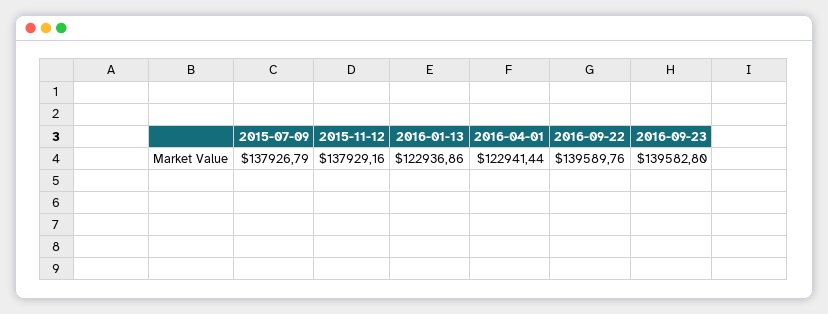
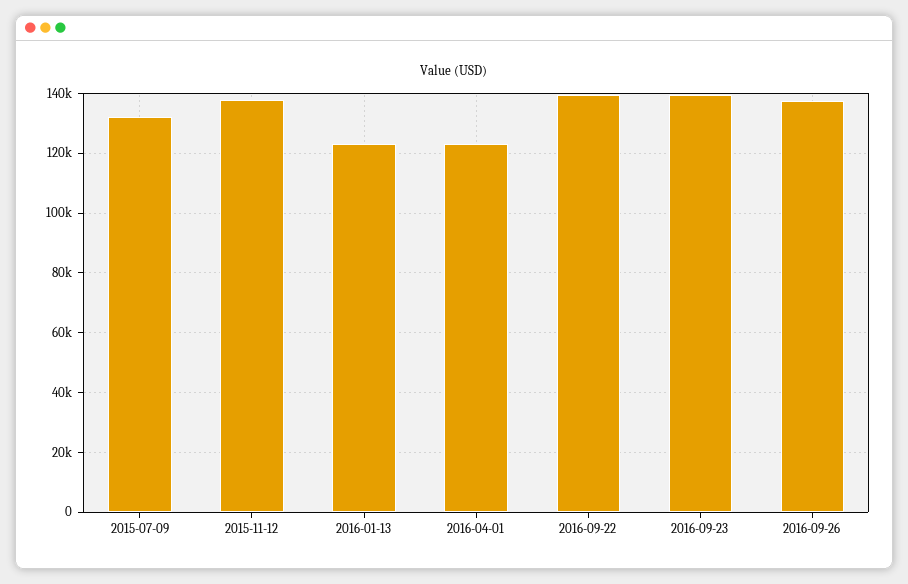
2015-07-09: 137926.79 -> 132500
2016-09-26: none -> 137500

